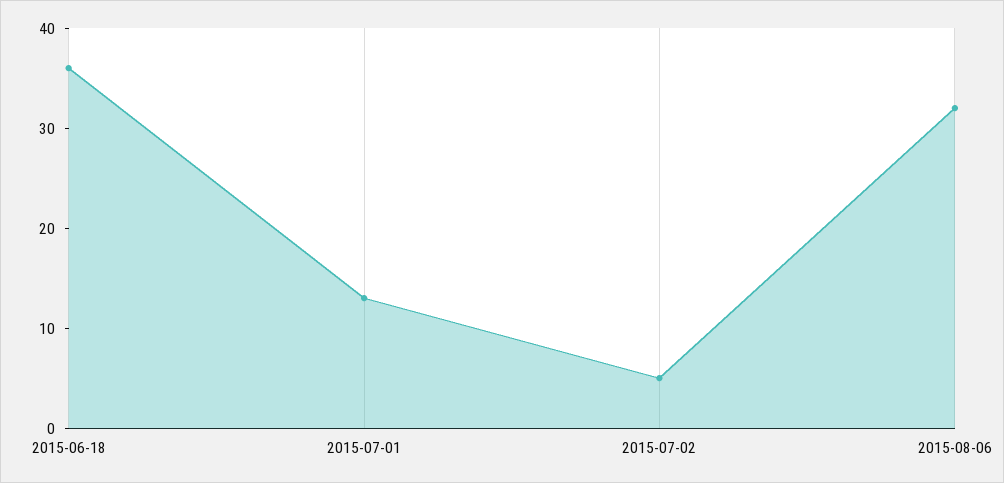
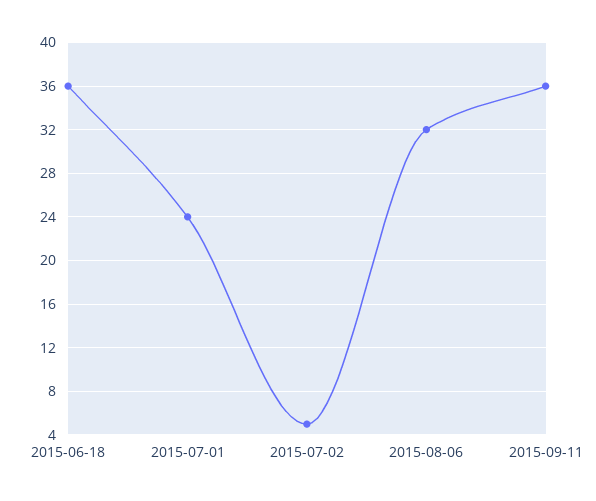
2015-07-01: 13 -> 24
2015-09-11: none -> 36

